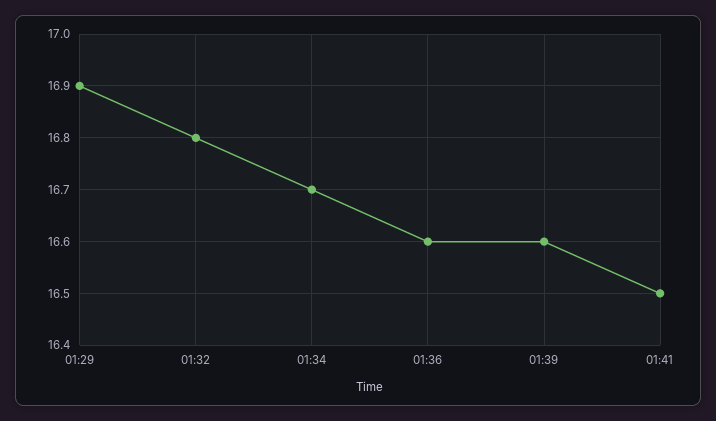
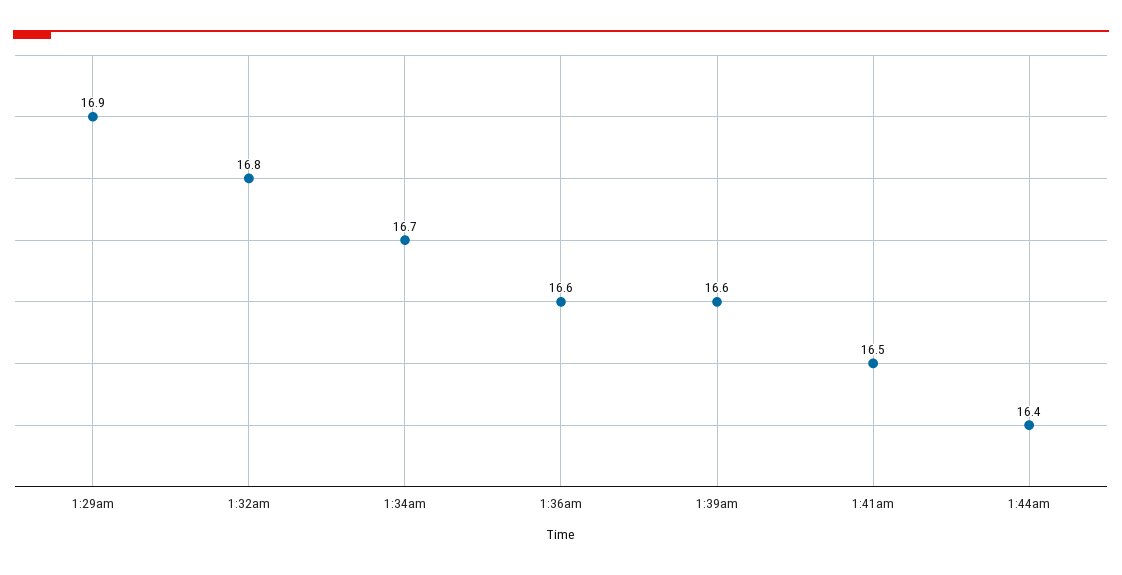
1:44am: none -> 16.4

